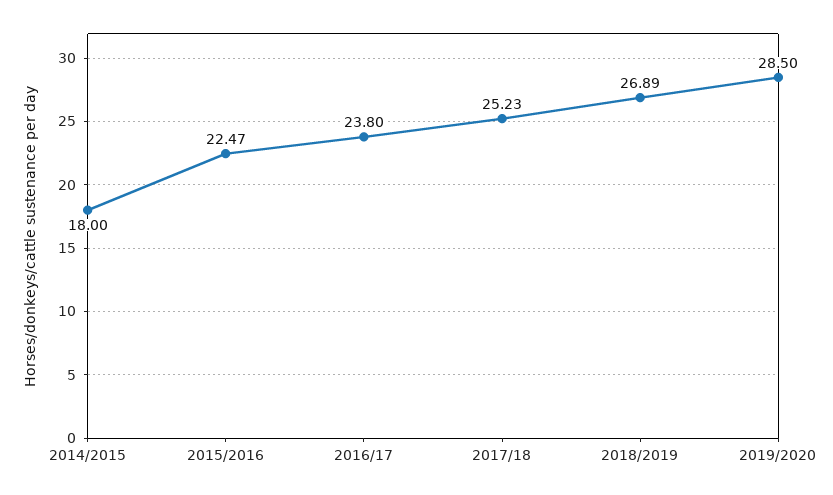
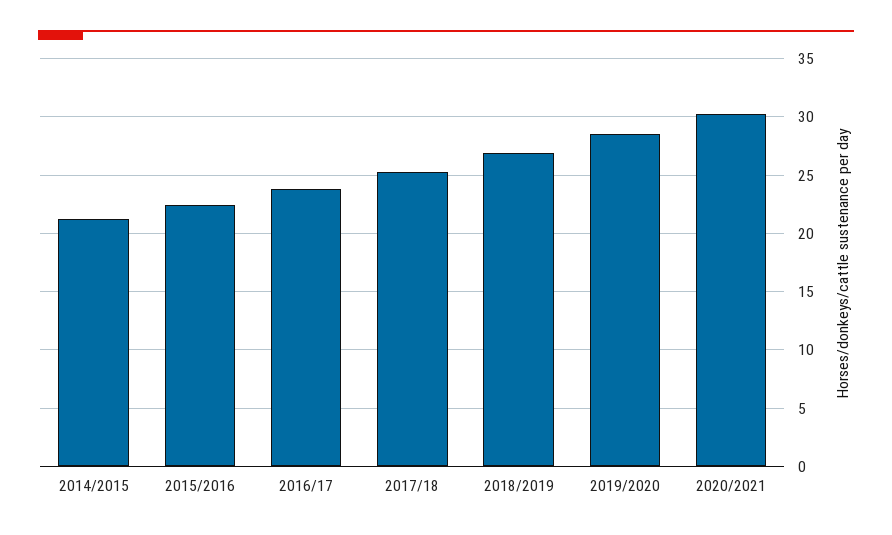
2014/2015: 18 -> 21
2020/2021: none -> 30

